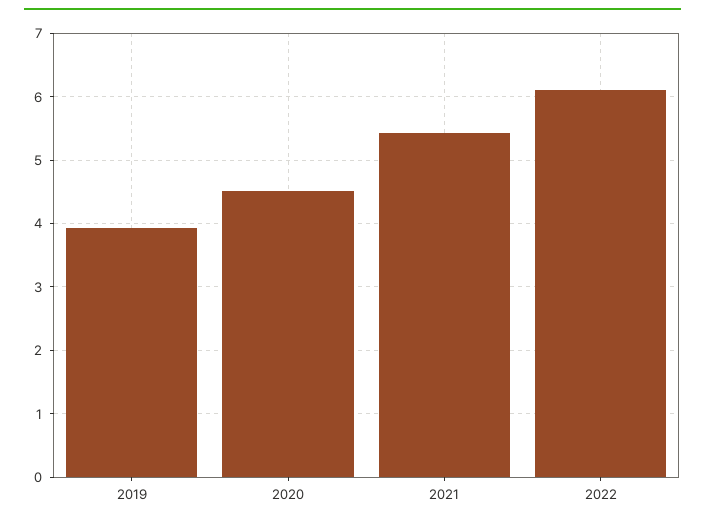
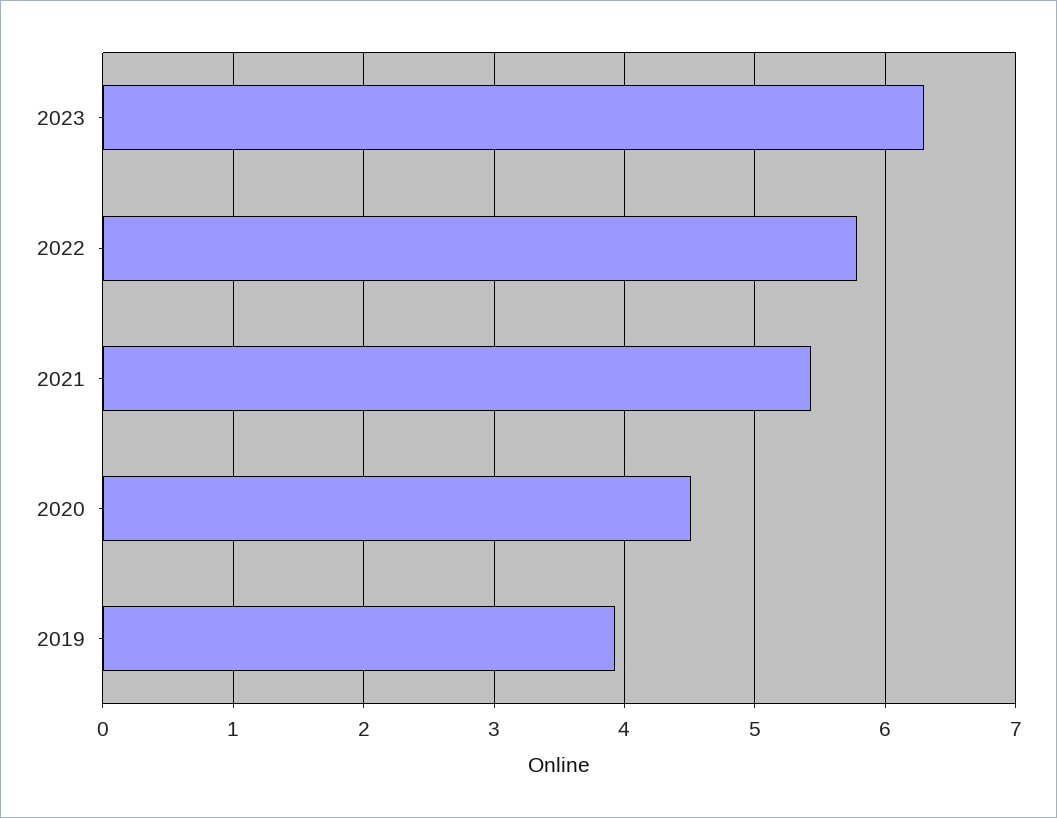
2022: 6.1 -> 5.8
2023: none -> 6.3

